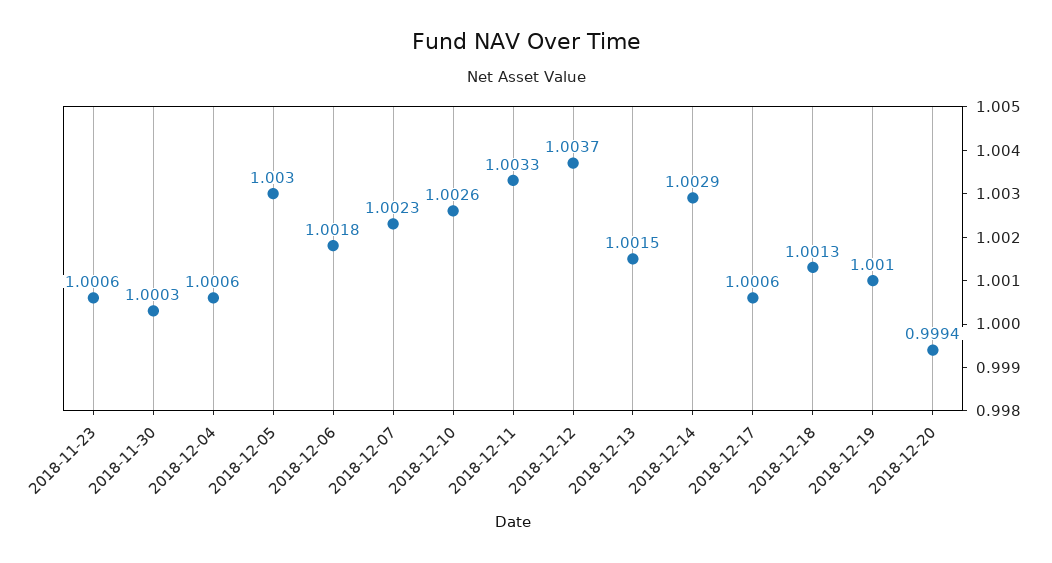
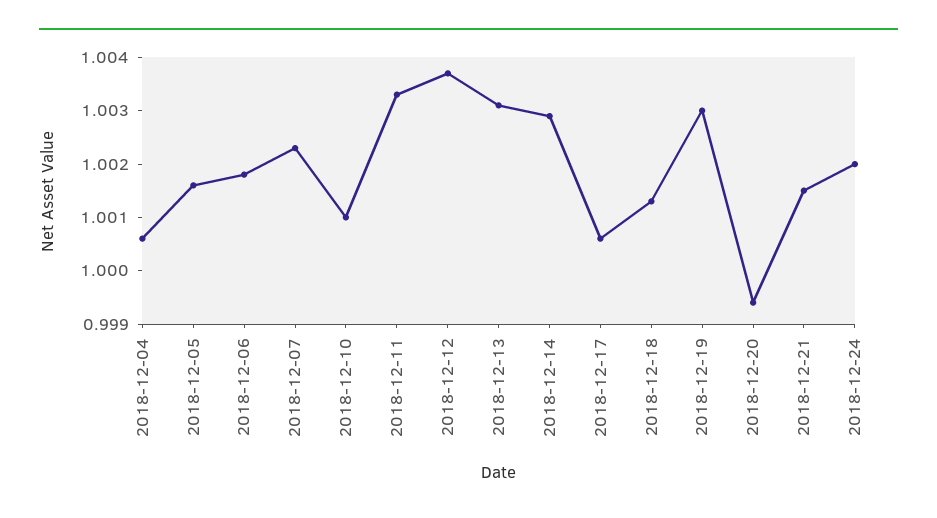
2018-11-23: 1.0006 -> none
2018-11-30: 1.0003 -> none
2018-12-05: 1.003 -> 1.0015
2018-12-10: 1.0026 -> 1.001
2018-12-13: 1.0015 -> 1.003
2018-12-19: 1.001 -> 1.003
2018-12-21: none -> 1.0015
2018-12-24: none -> 1.002

